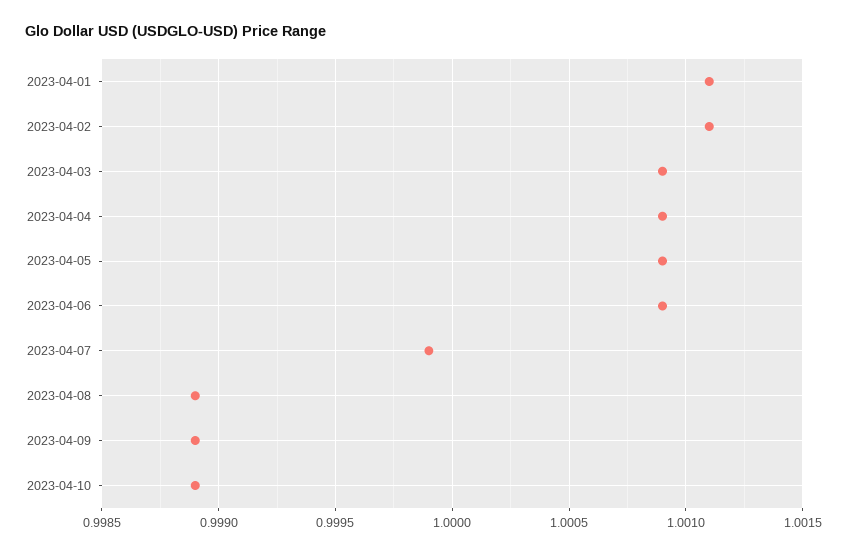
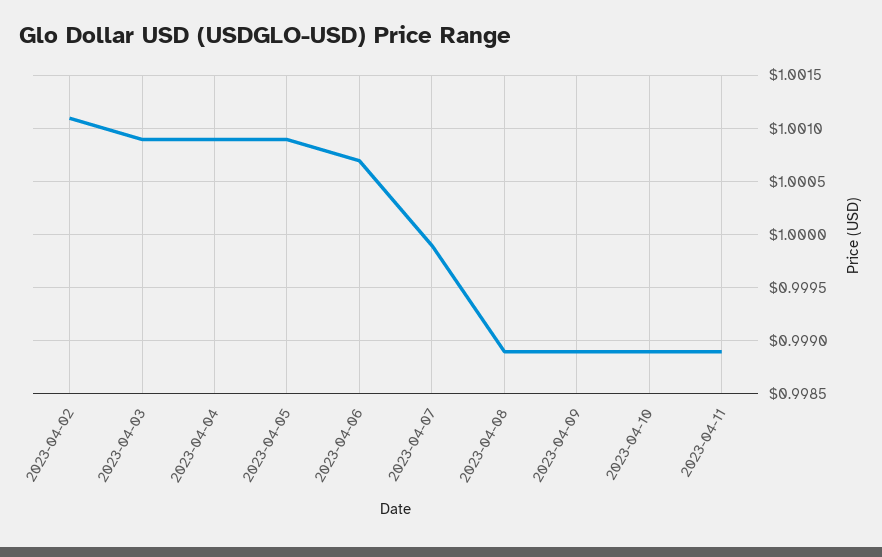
2023-04-01: 1.0011 -> none
2023-04-06: 1.0009 -> 1.0007
2023-04-11: none -> 0.9989

